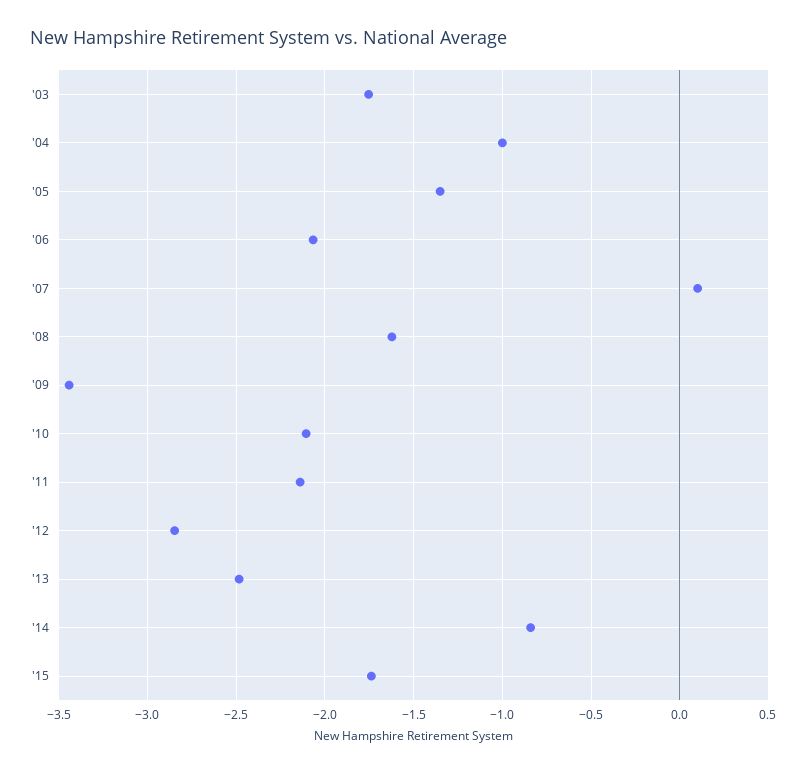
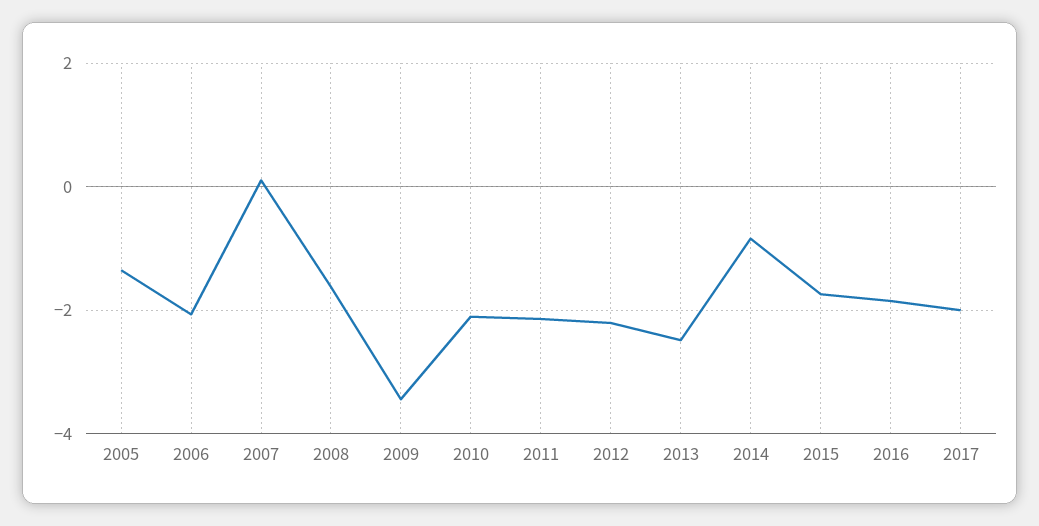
'03: -1.75 -> none
'04: -1 -> none
'12: -2.85 -> -2.2
2016: none -> -1.8
2017: none -> -2

